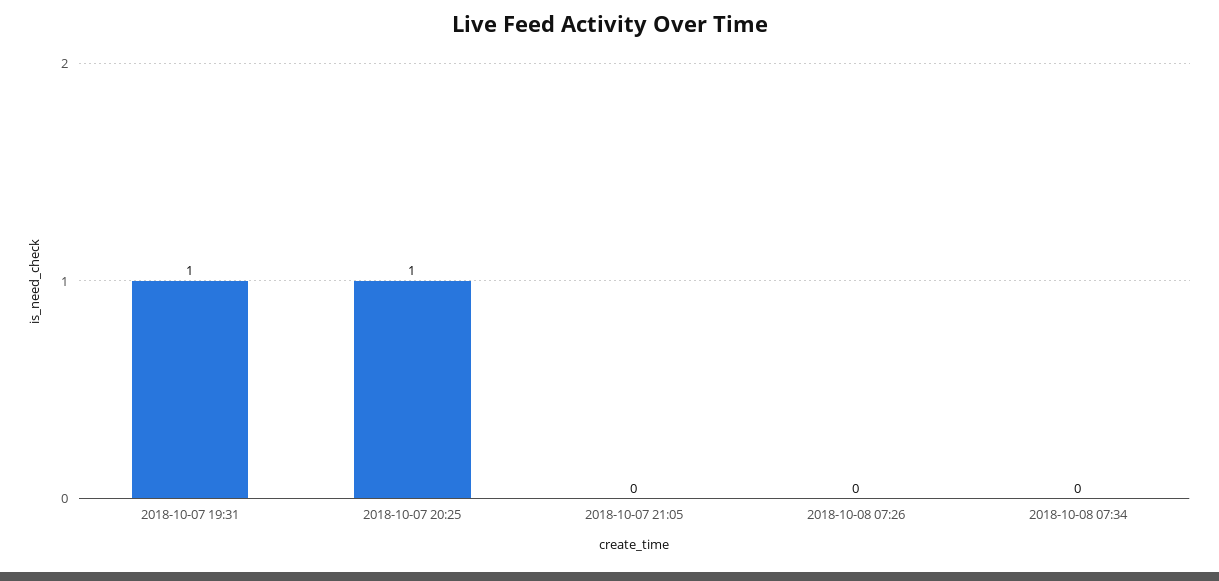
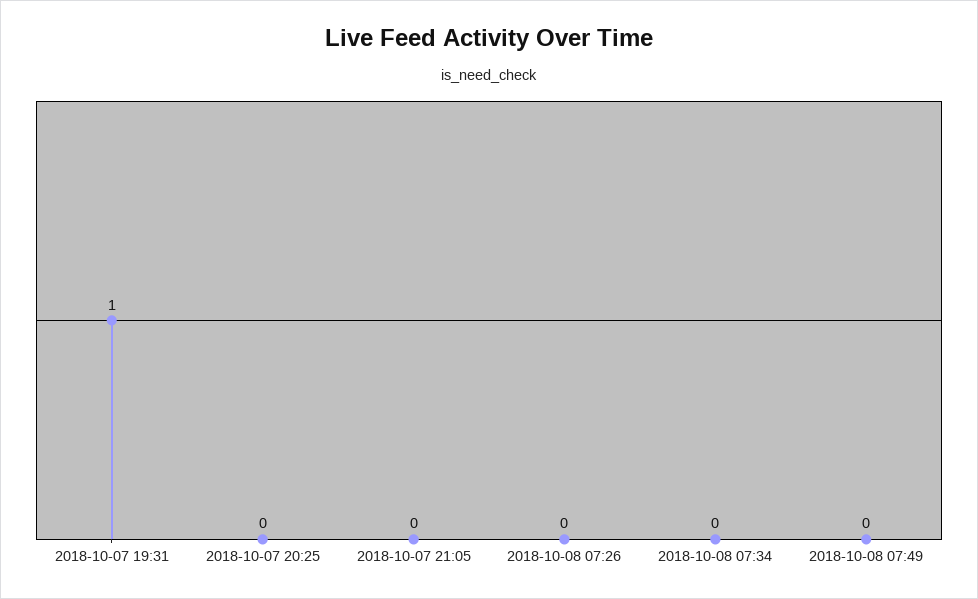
2018-10-07 20:25: 1 -> 0
2018-10-08 07:49: none -> 0

